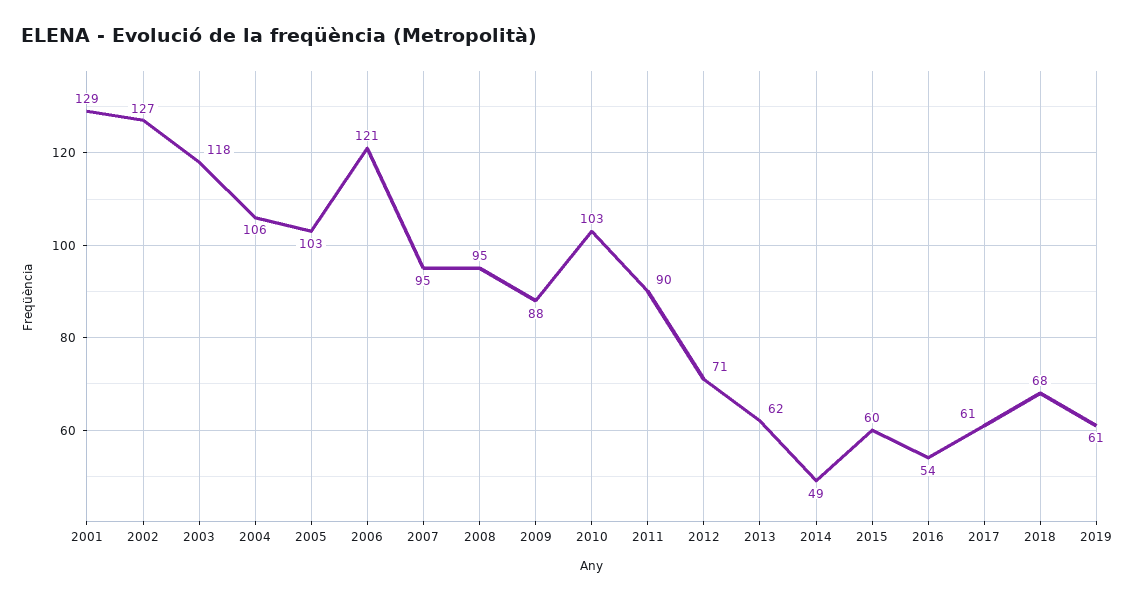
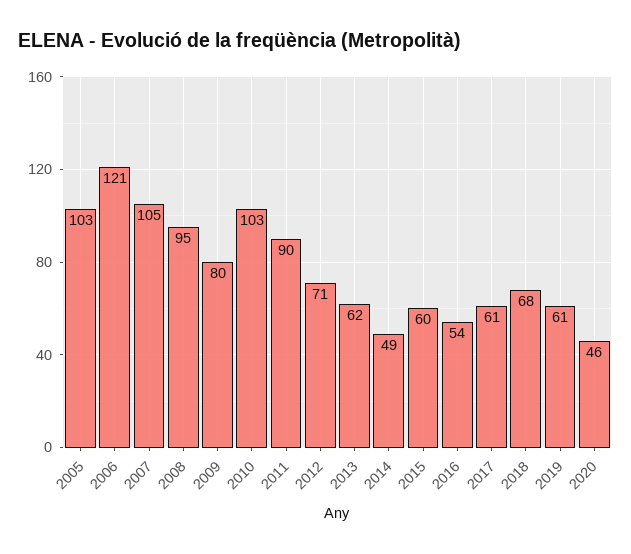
2001: 129 -> none
2002: 127 -> none
2003: 118 -> none
2004: 106 -> none
2007: 95 -> 105
2009: 88 -> 80
2020: none -> 46

